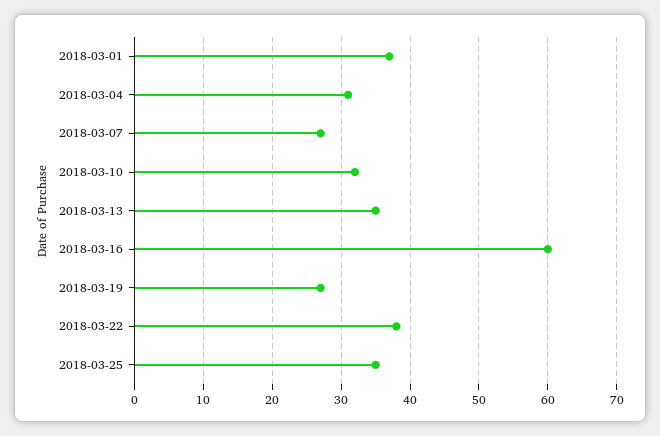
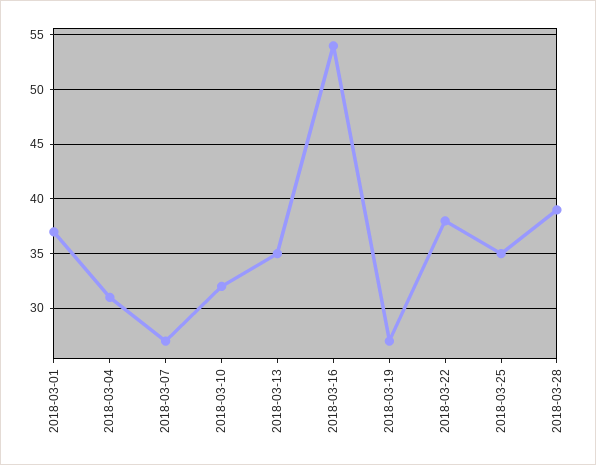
2018-03-16: 60 -> 54
2018-03-28: none -> 39

